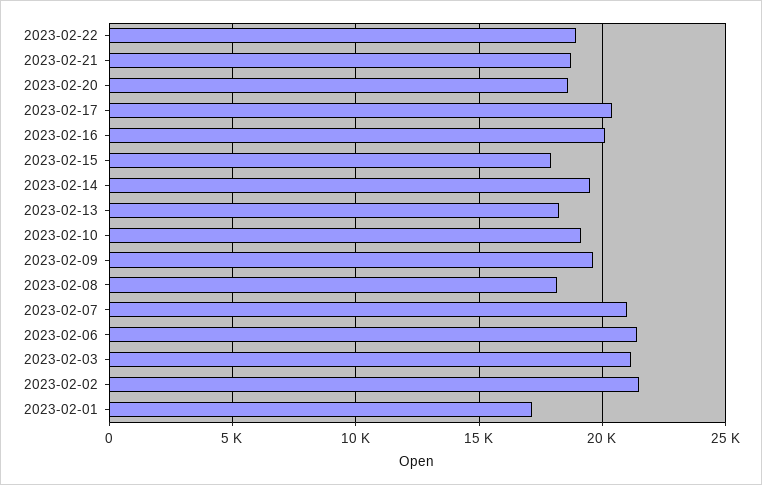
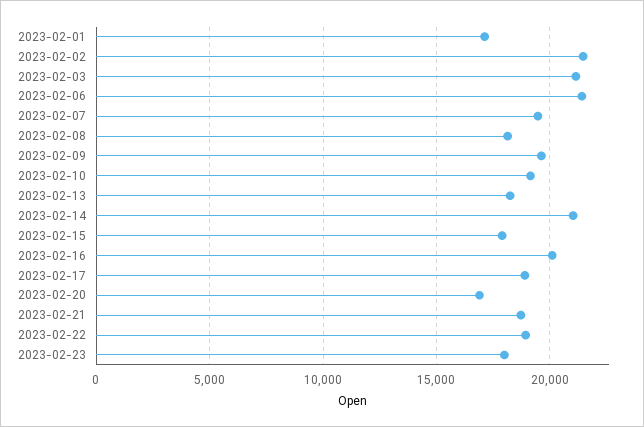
2023-02-20: 18500 -> 17000
2023-02-17: 20500 -> 19000
2023-02-14: 19500 -> 21000
2023-02-07: 21000 -> 19500
2023-02-23: none -> 18000

